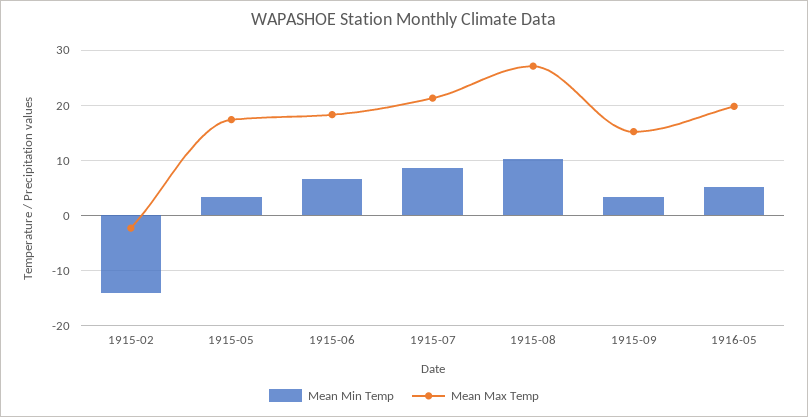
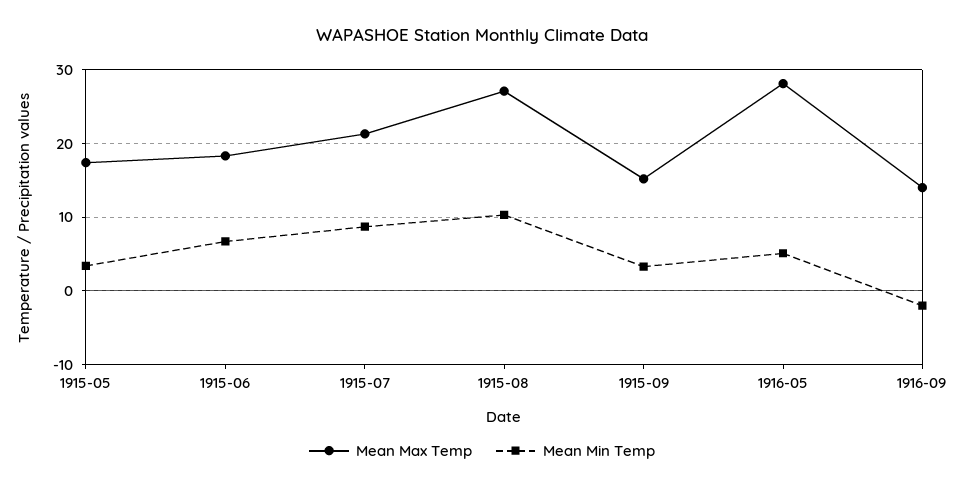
Mean Min Temp, 1915-02: -14 -> none
Mean Max Temp, 1915-02: -2 -> none
Mean Max Temp, 1916-05: 20 -> 28
Mean Max Temp, 1916-09: none -> 14
Mean Min Temp, 1916-09: none -> -2

